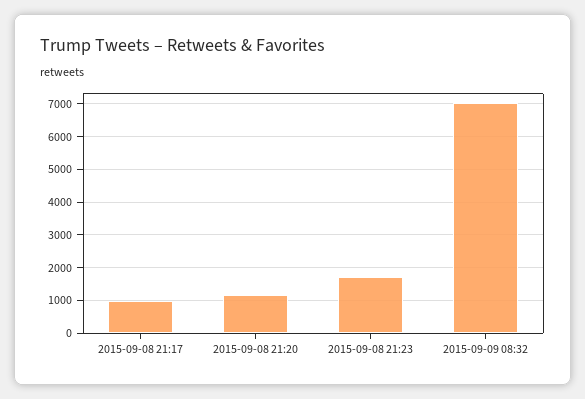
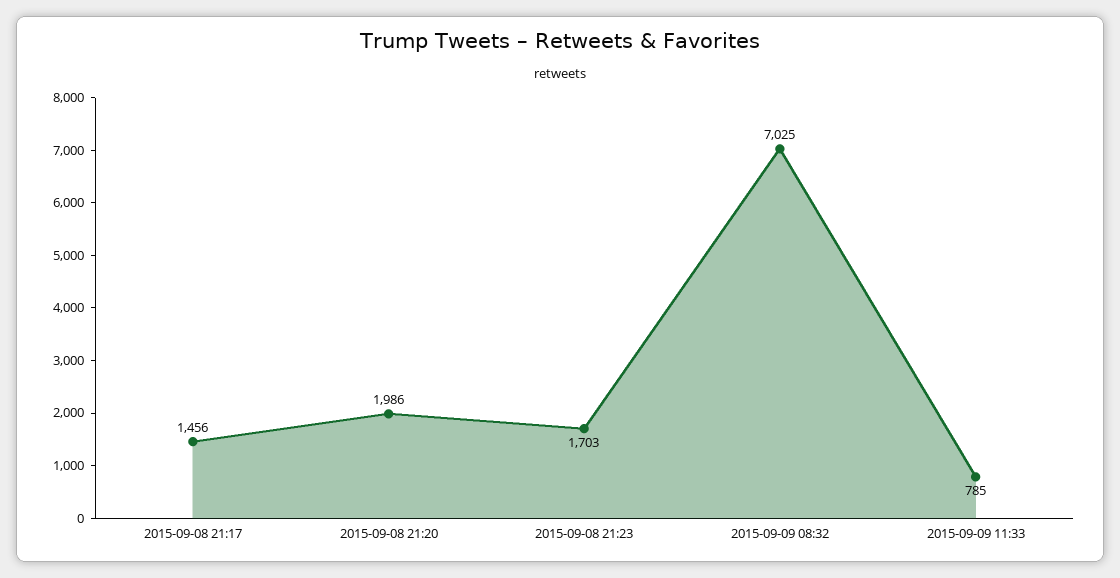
2015-09-08 21:17: 1000 -> 1456
2015-09-08 21:20: 1200 -> 1986
2015-09-09 11:33: none -> 785

